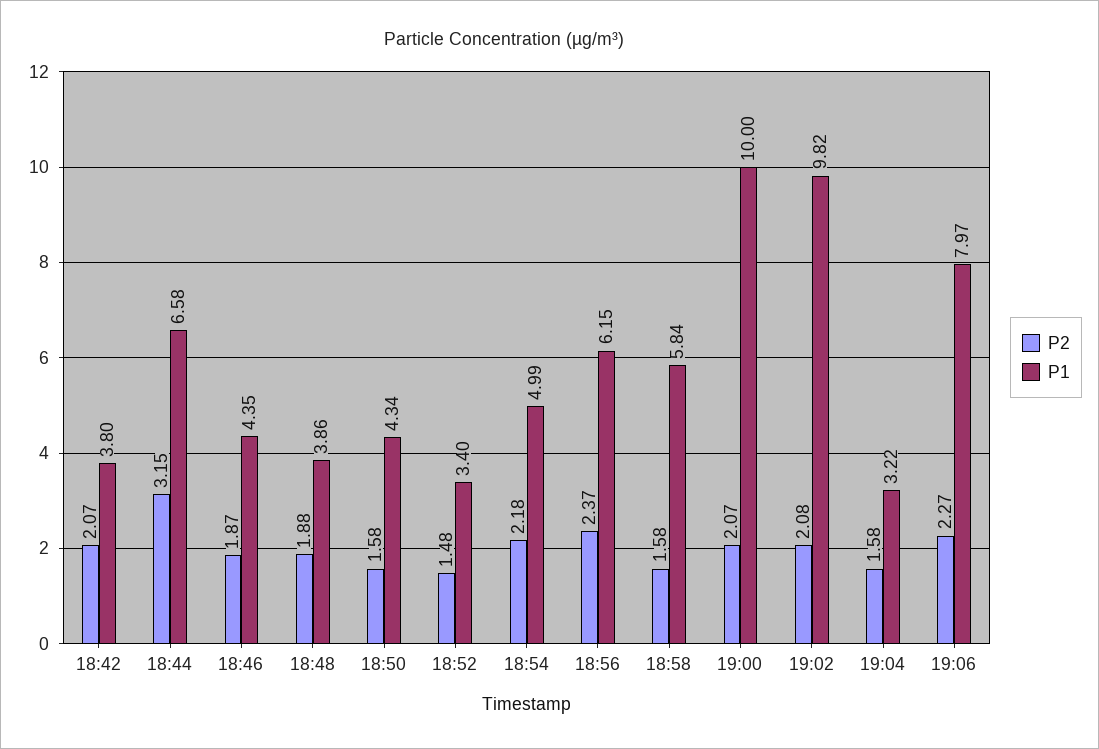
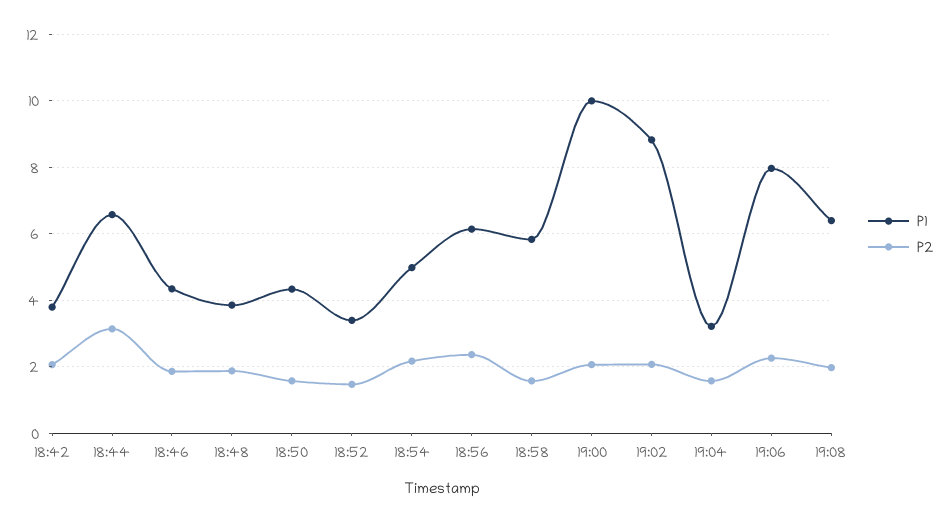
P1, 19:02: 9.82 -> 8.8
P1, 19:08: none -> 6.4
P2, 19:08: none -> 2

